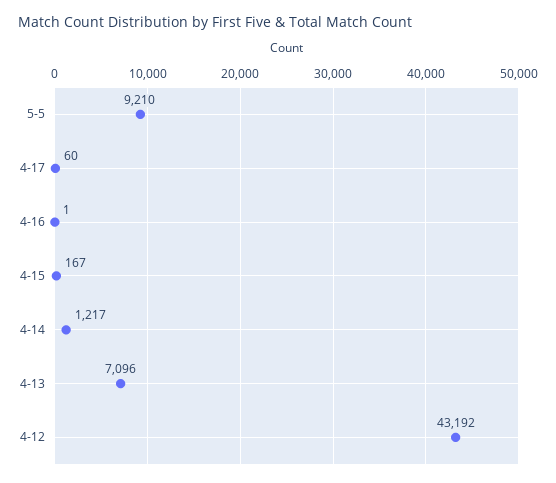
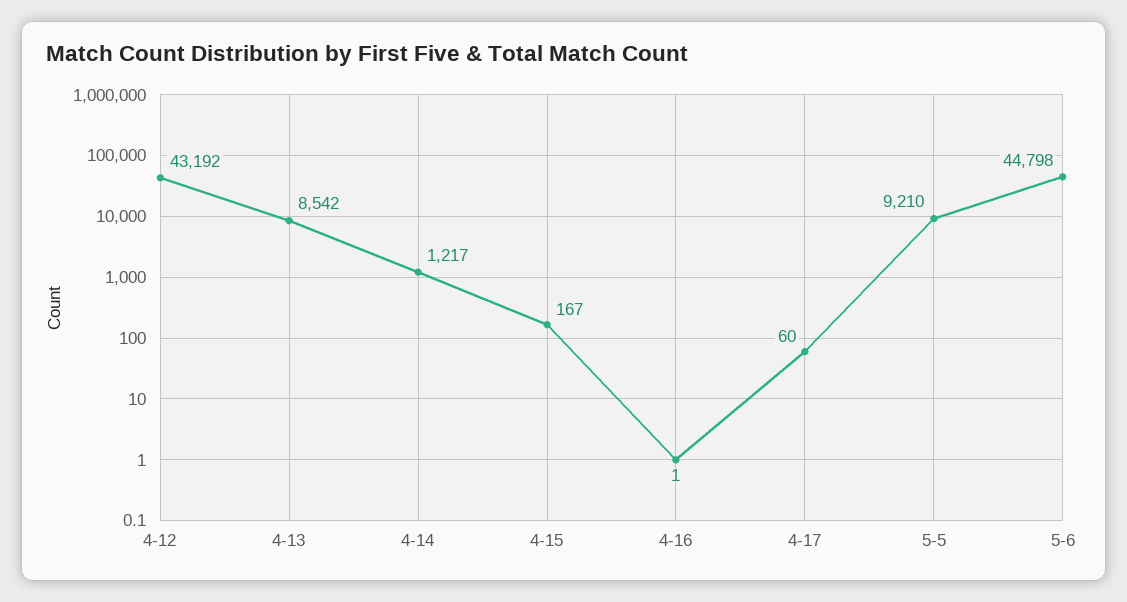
4-13: 7096 -> 8542
5-6: none -> 44798

